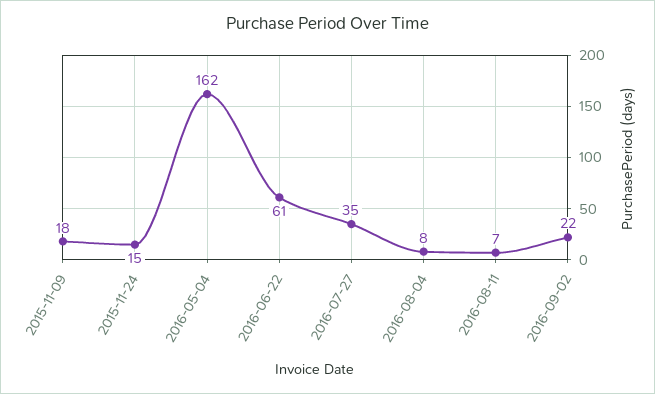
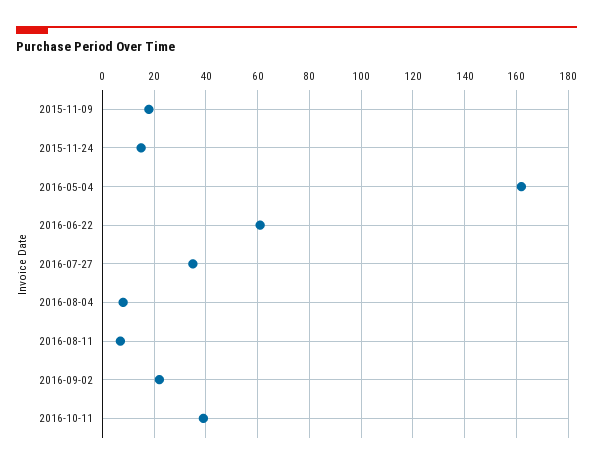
2016-10-11: none -> 40

